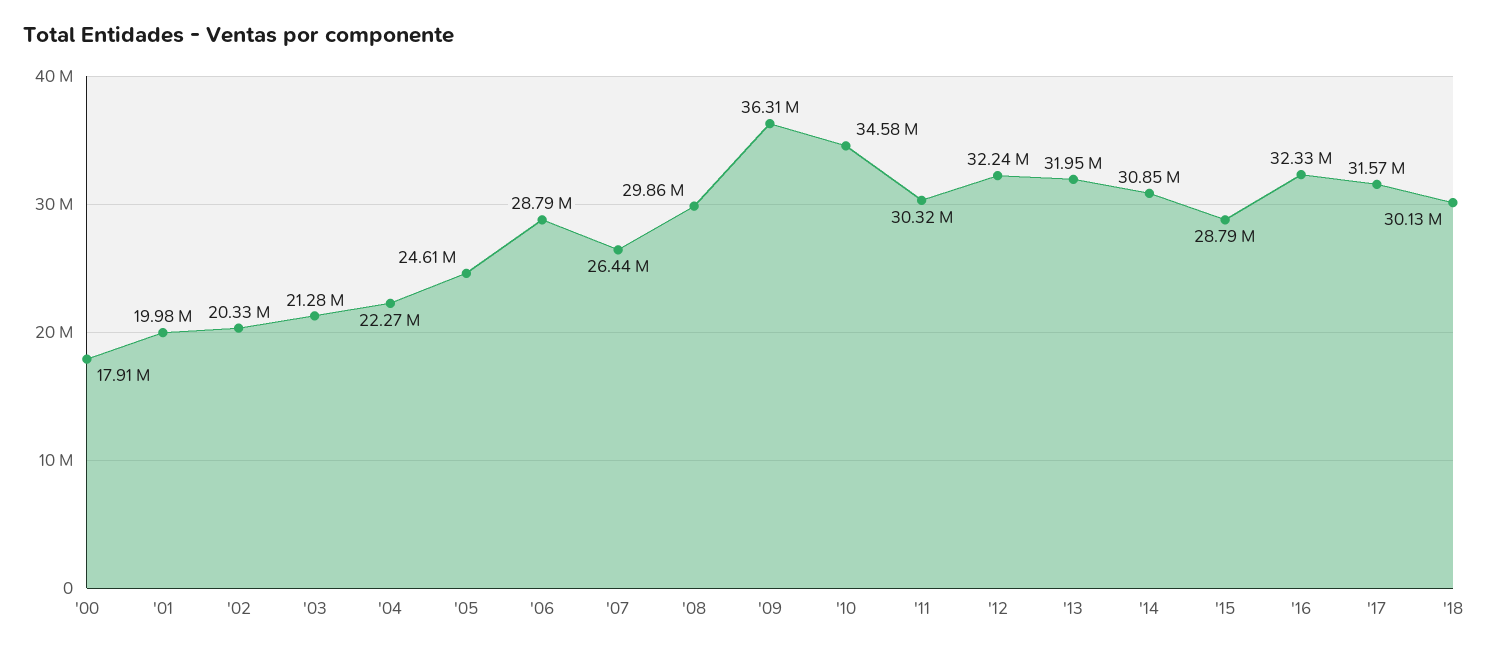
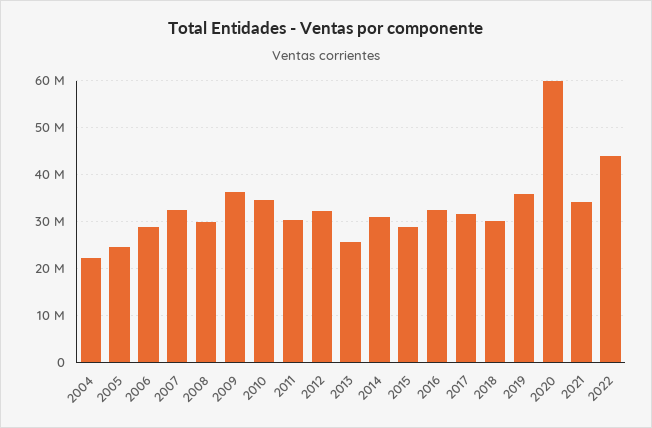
'00: 17910000 -> none
'01: 19980000 -> none
'02: 20330000 -> none
'03: 21280000 -> none
'07: 26440000 -> 32000000
'13: 31950000 -> 26000000
2019: none -> 36000000
2020: none -> 60000000
2021: none -> 34000000
2022: none -> 44000000

